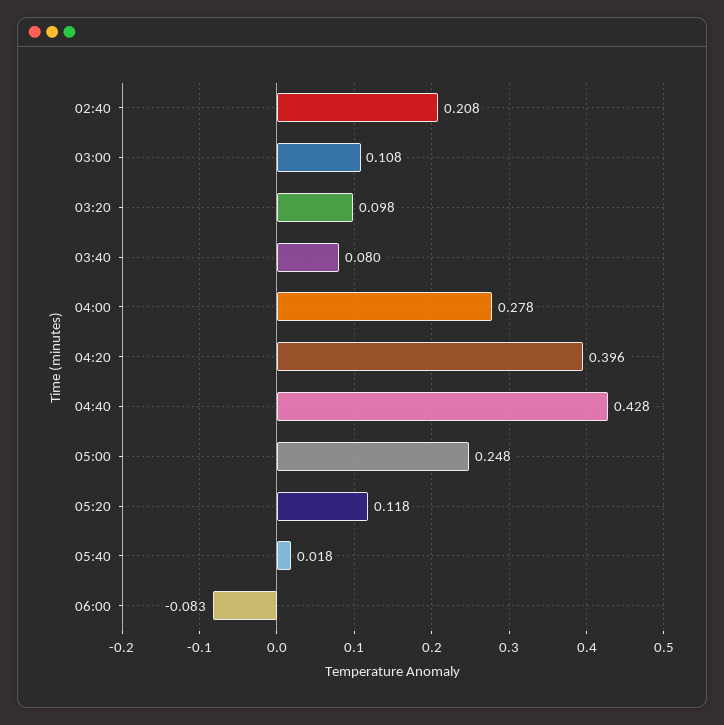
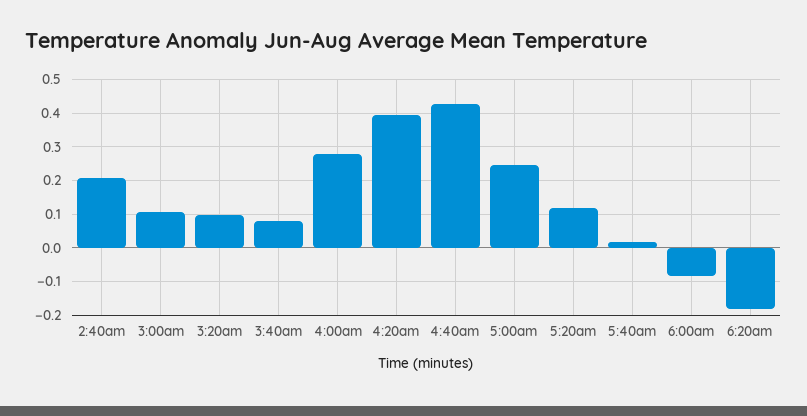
6:20am: none -> -0.18

